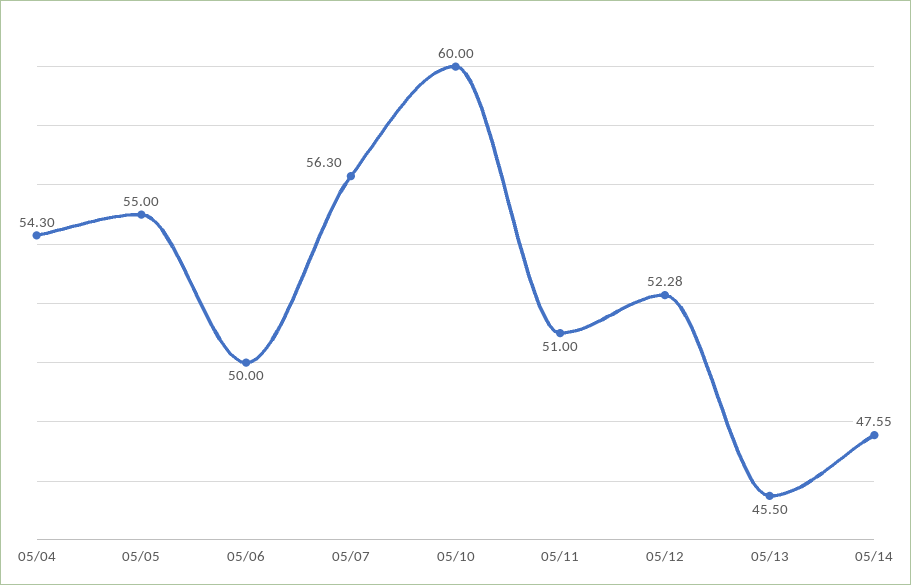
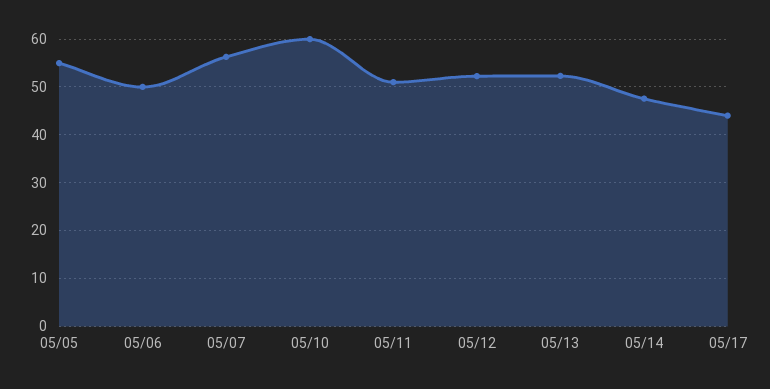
05/04: 54.3 -> none
05/13: 45.5 -> 52
05/17: none -> 44

